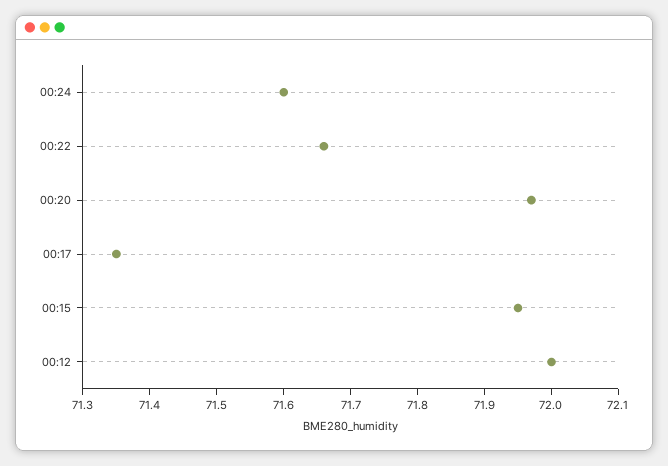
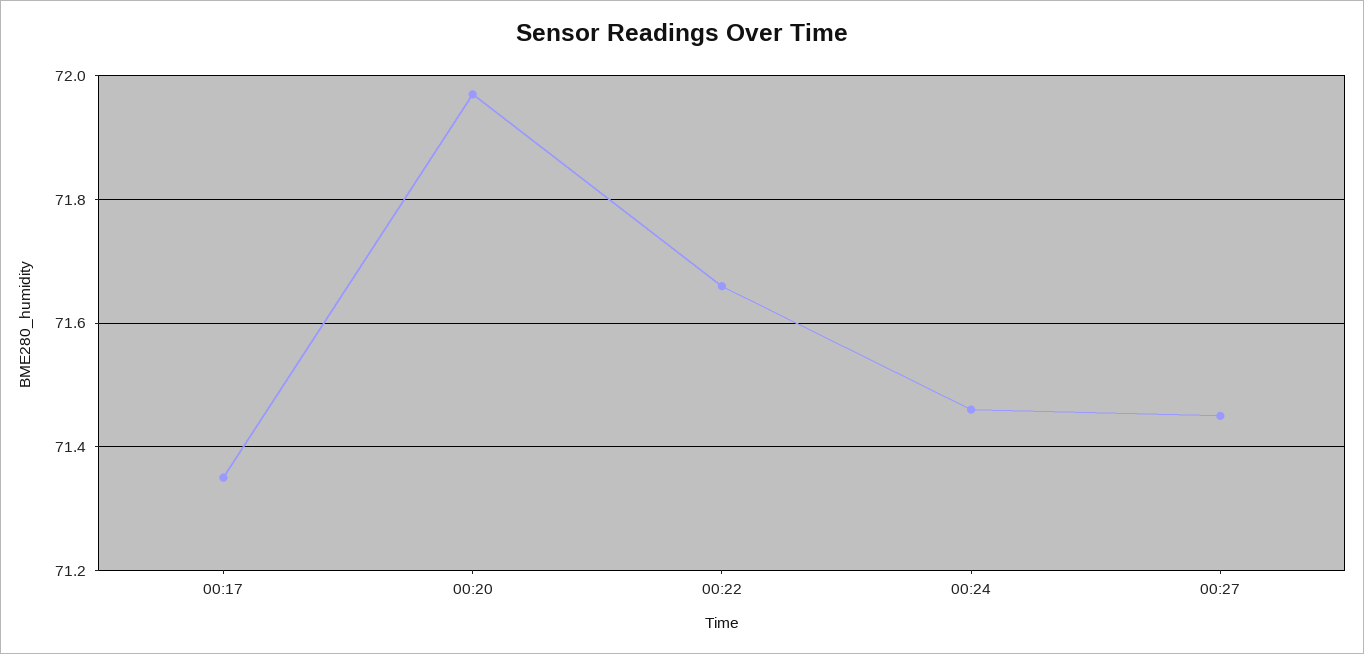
00:24: 71.6 -> 71.45
00:15: 71.95 -> none
00:12: 72 -> none
00:27: none -> 71.45

